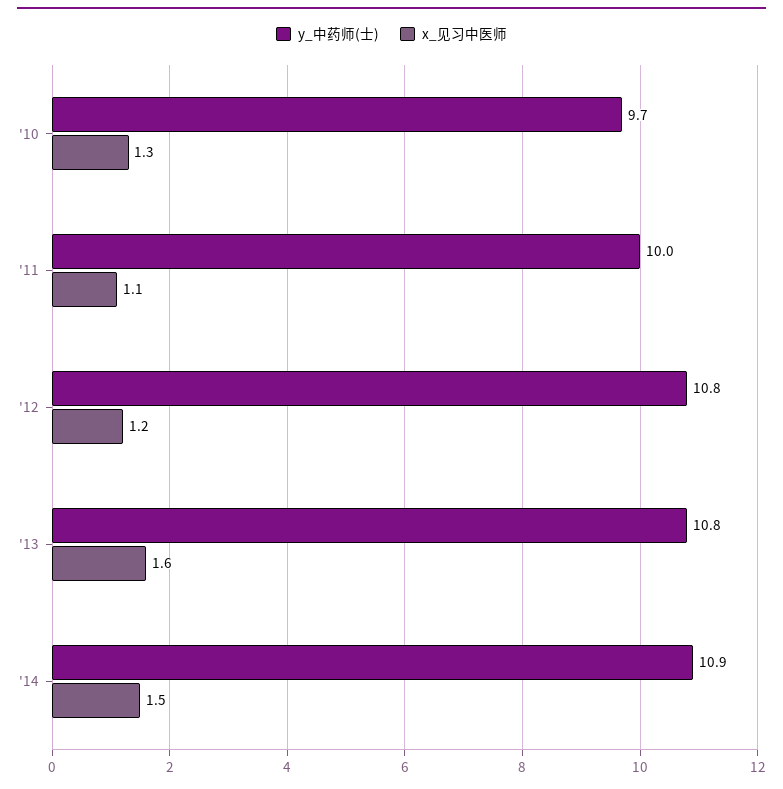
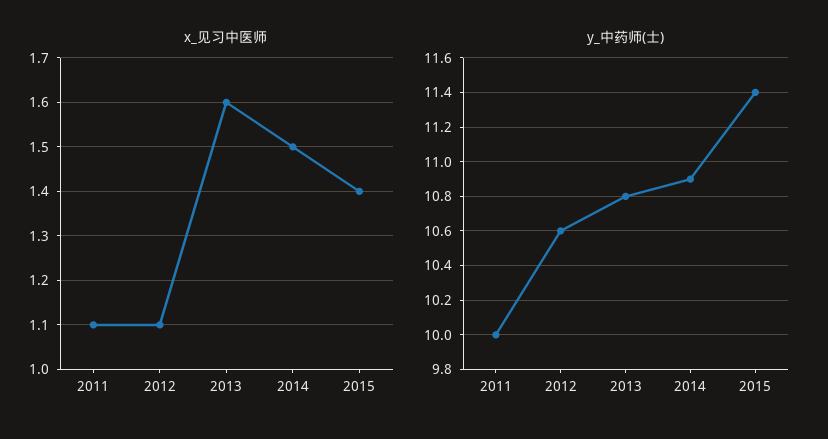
y_中药师(士), '10: 9.7 -> none
x_见习中医师, '10: 1.3 -> none
y_中药师(士), '12: 10.8 -> 10.6
x_见习中医师, '12: 1.2 -> 1.1
x_见习中医师, 2015: none -> 1.4
y_中药师(士), 2015: none -> 11.4

